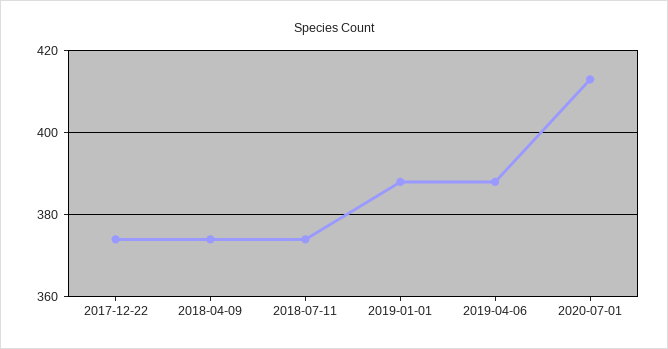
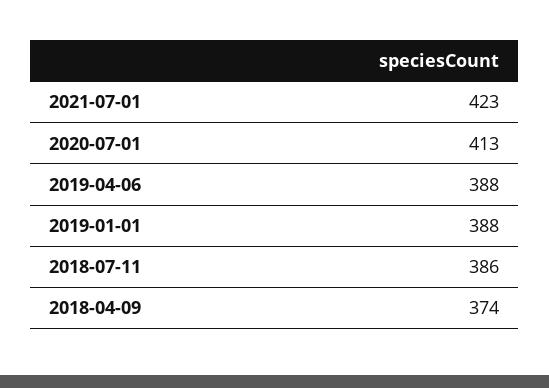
2017-12-22: 375 -> none
2018-07-11: 375 -> 386
2021-07-01: none -> 423

